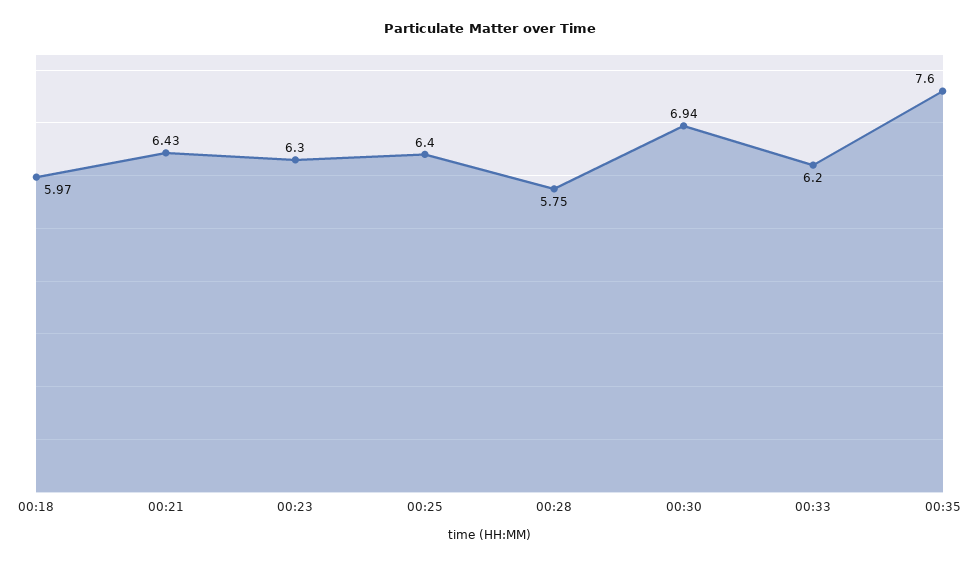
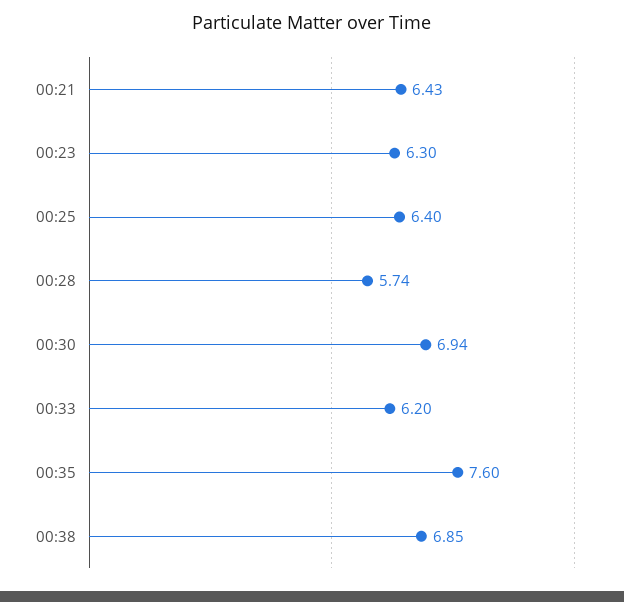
00:18: 5.97 -> none
00:28: 5.75 -> 5.74
00:38: none -> 6.85

